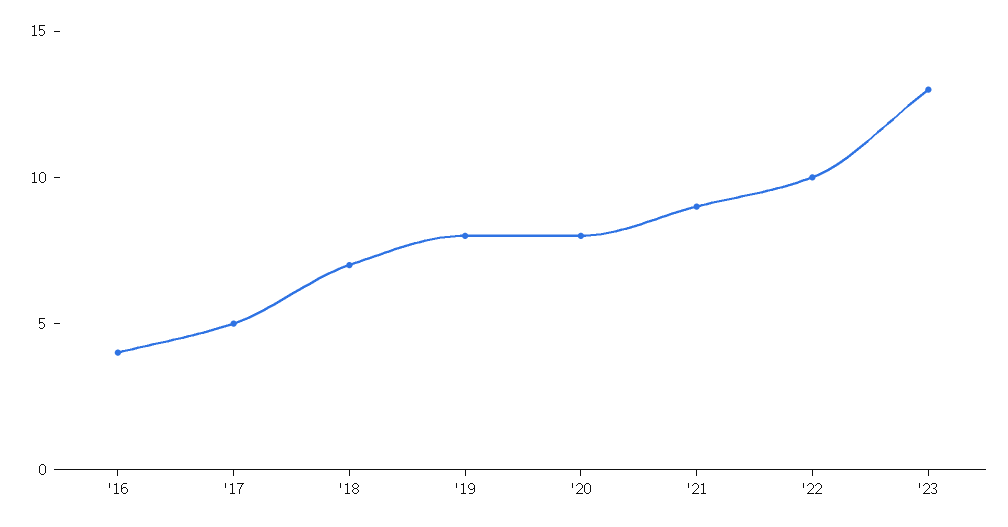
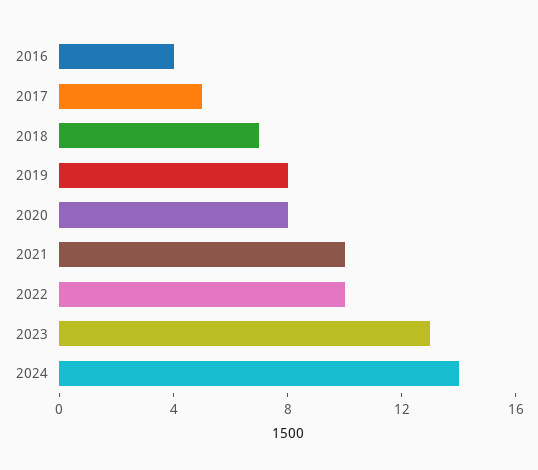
'21: 9 -> 10
2024: none -> 14

